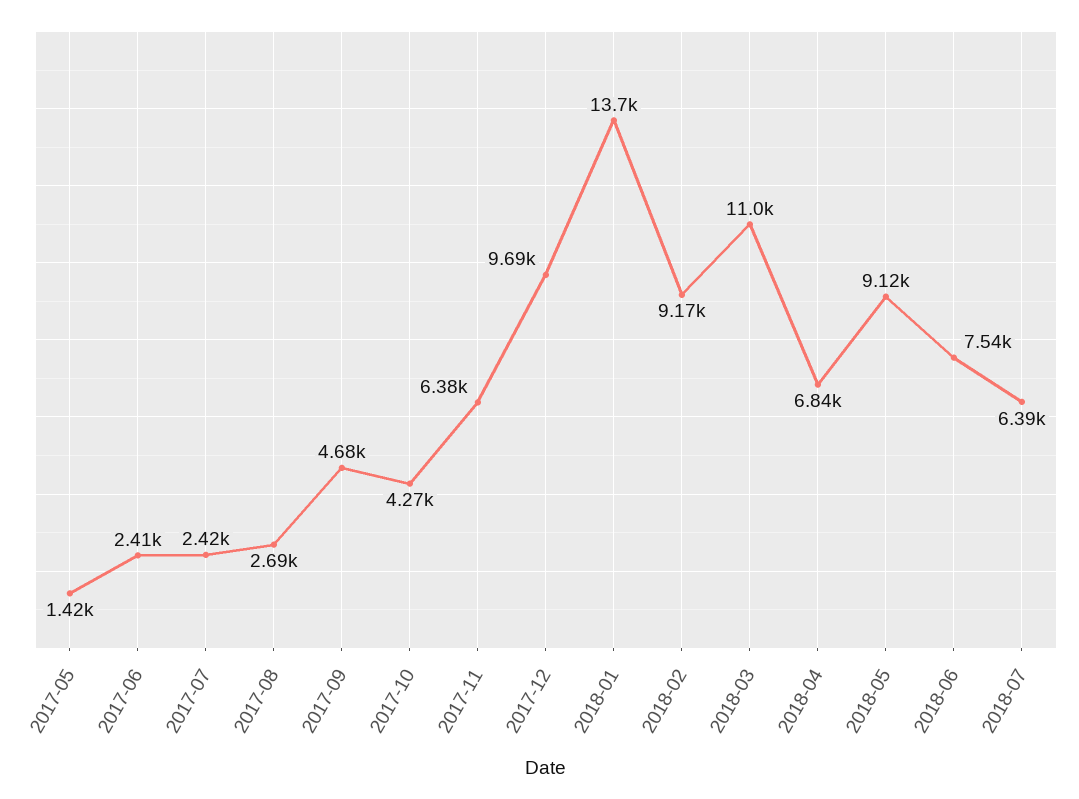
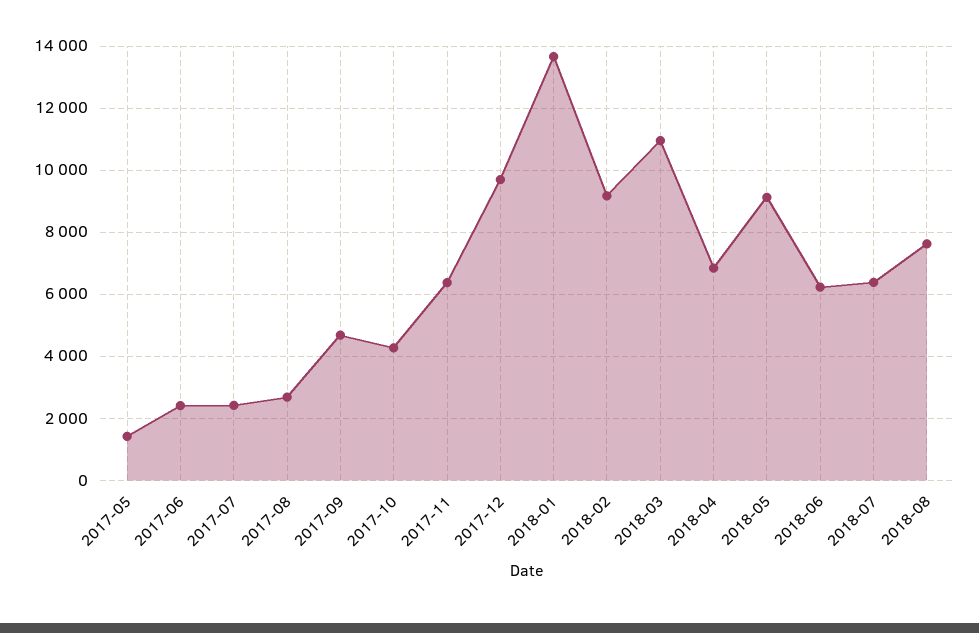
2018-06: 7540 -> 6200
2018-08: none -> 7600

